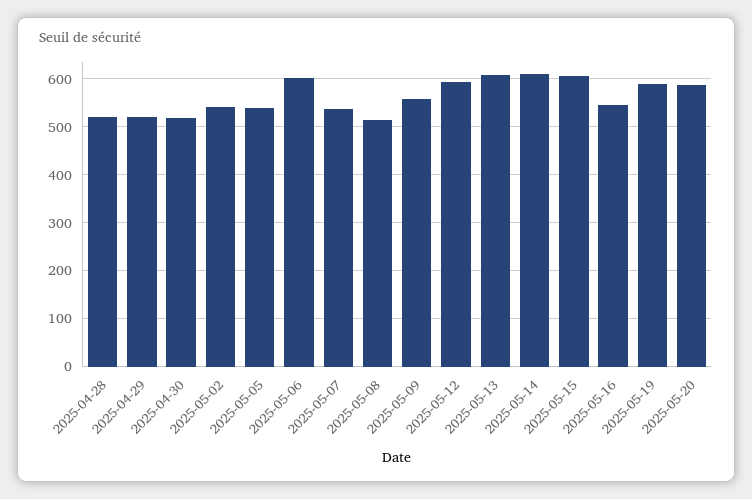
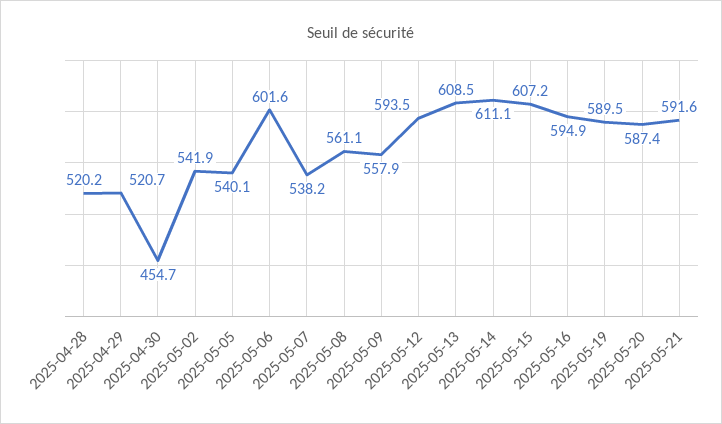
2025-04-30: 520 -> 454.7
2025-05-08: 520 -> 561.1
2025-05-16: 540 -> 594.9
2025-05-21: none -> 591.6

